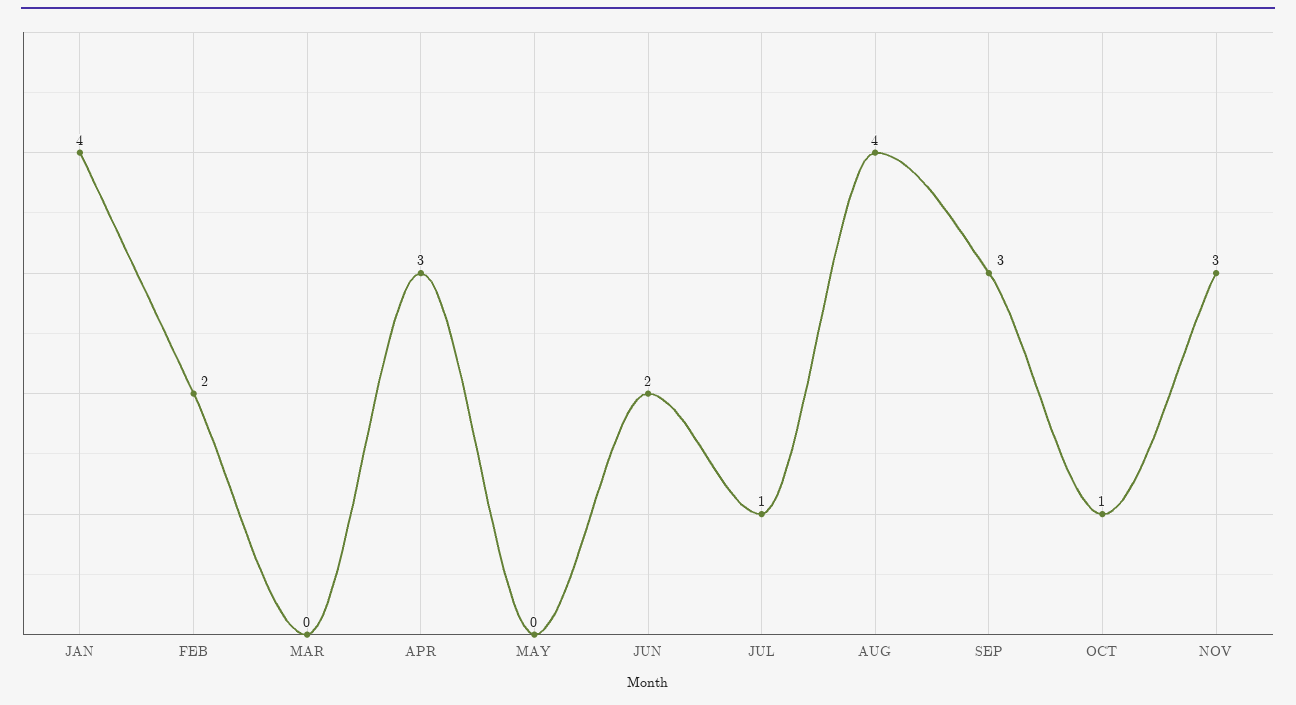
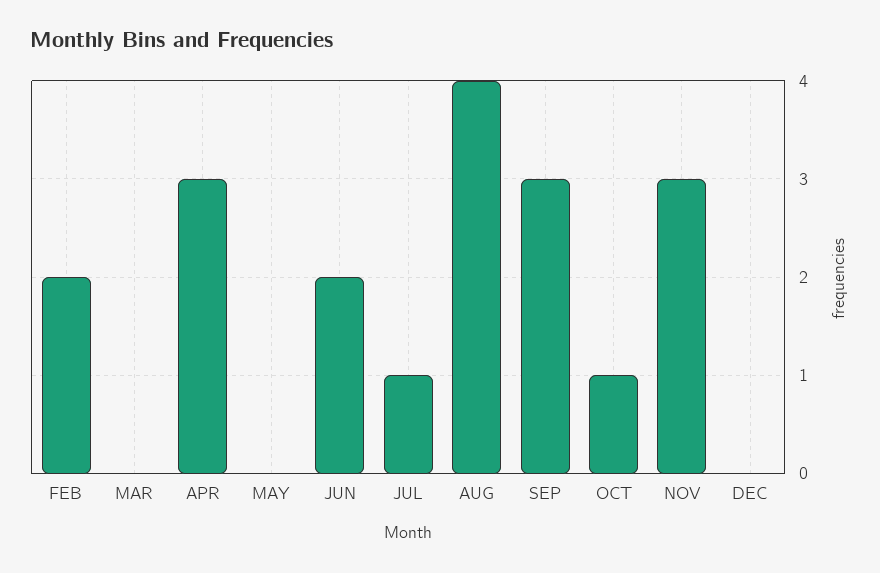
JAN: 4 -> none
DEC: none -> 0

